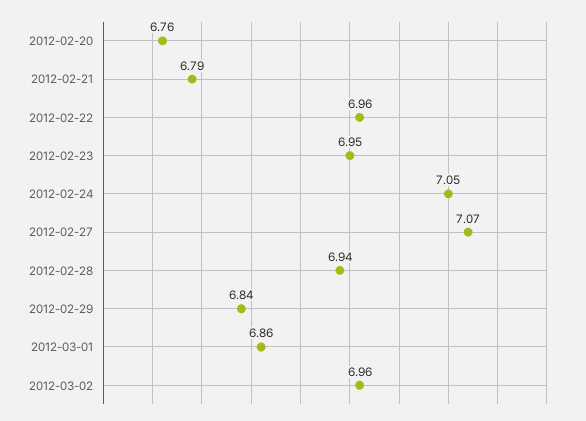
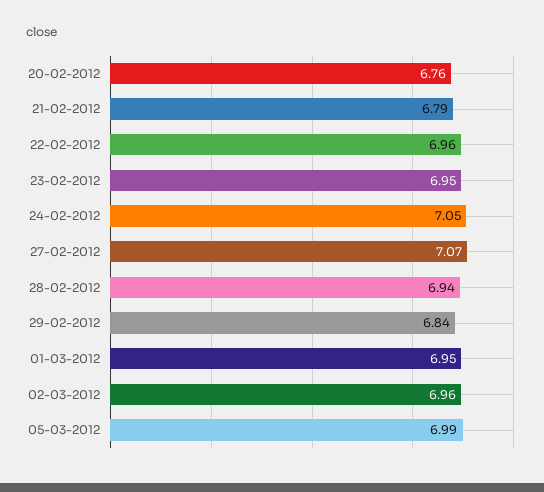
2012-03-01: 6.86 -> 6.95
05-03-2012: none -> 6.99

